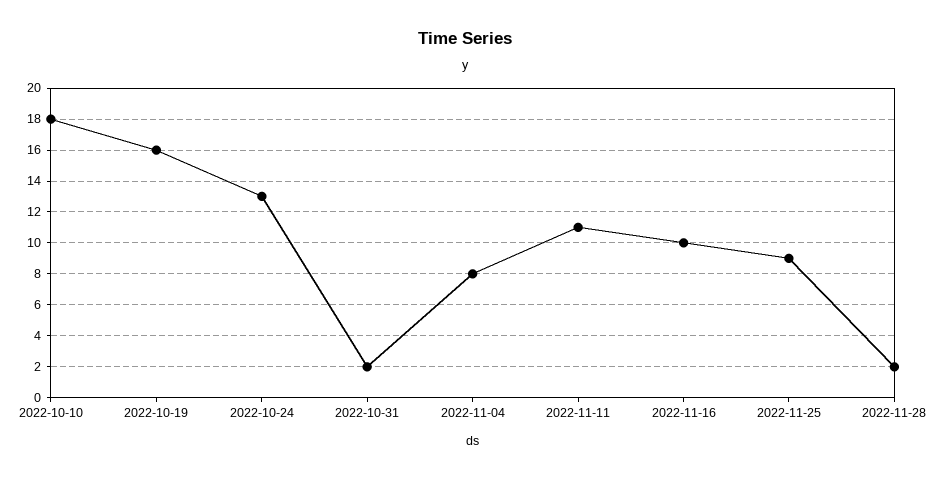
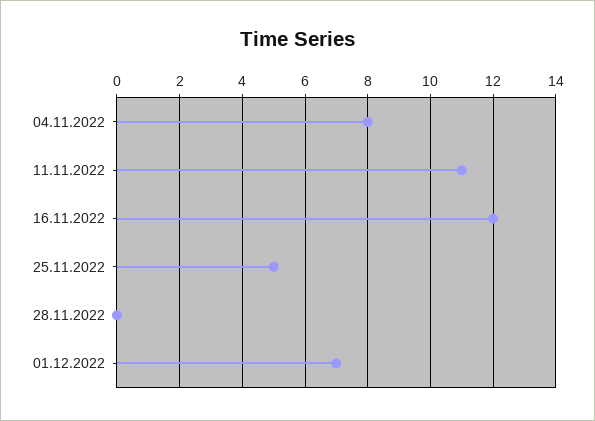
2022-10-10: 18 -> none
2022-10-19: 16 -> none
2022-10-24: 13 -> none
2022-10-31: 2 -> none
2022-11-16: 10 -> 12
2022-11-25: 9 -> 5
2022-11-28: 2 -> 0
01.12.2022: none -> 7

